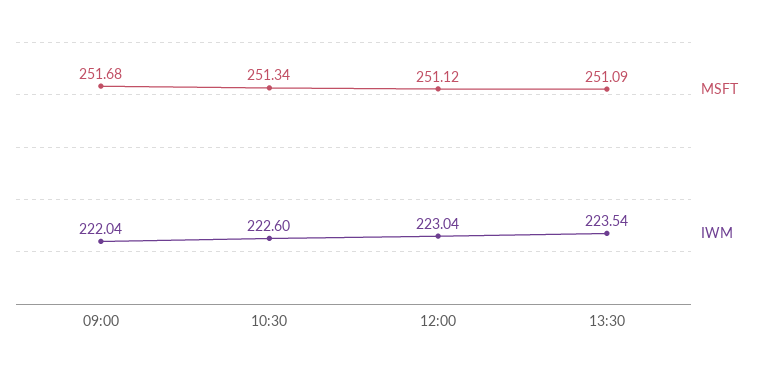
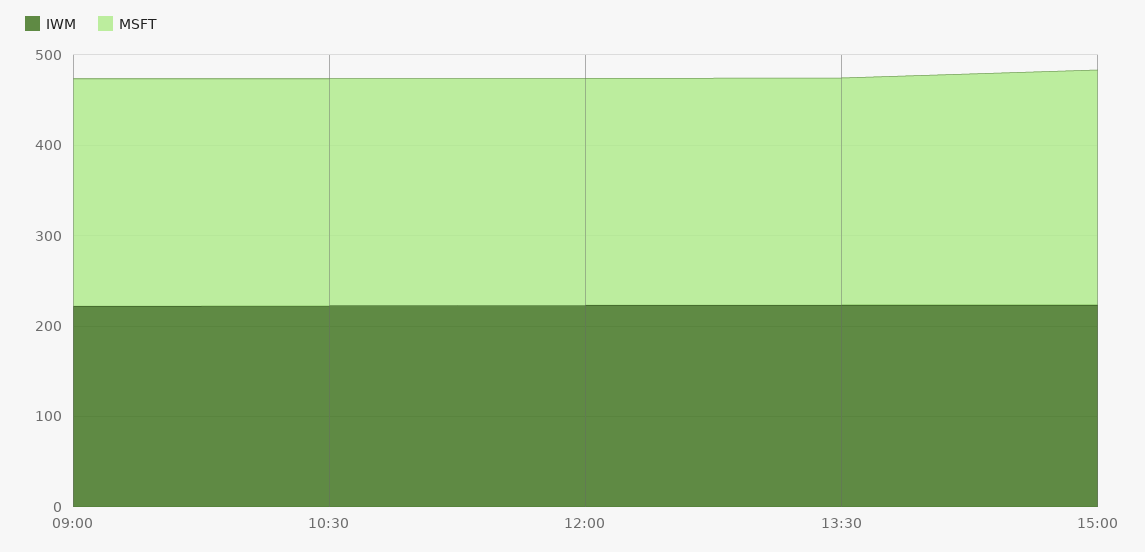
IWM, 15:00: none -> 220
MSFT, 15:00: none -> 260

